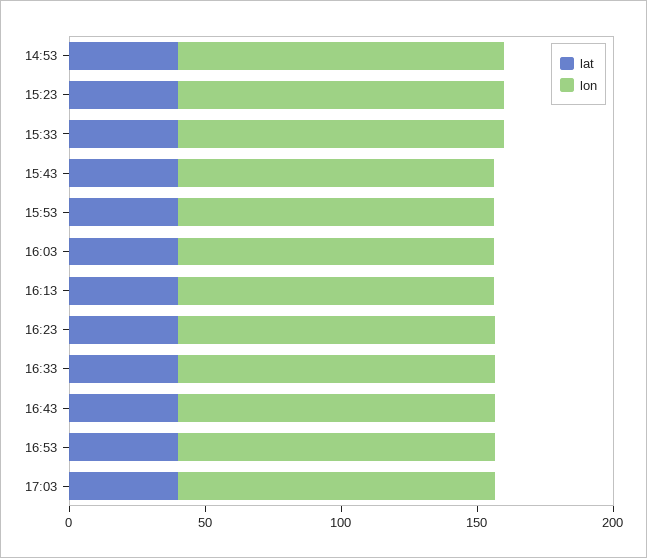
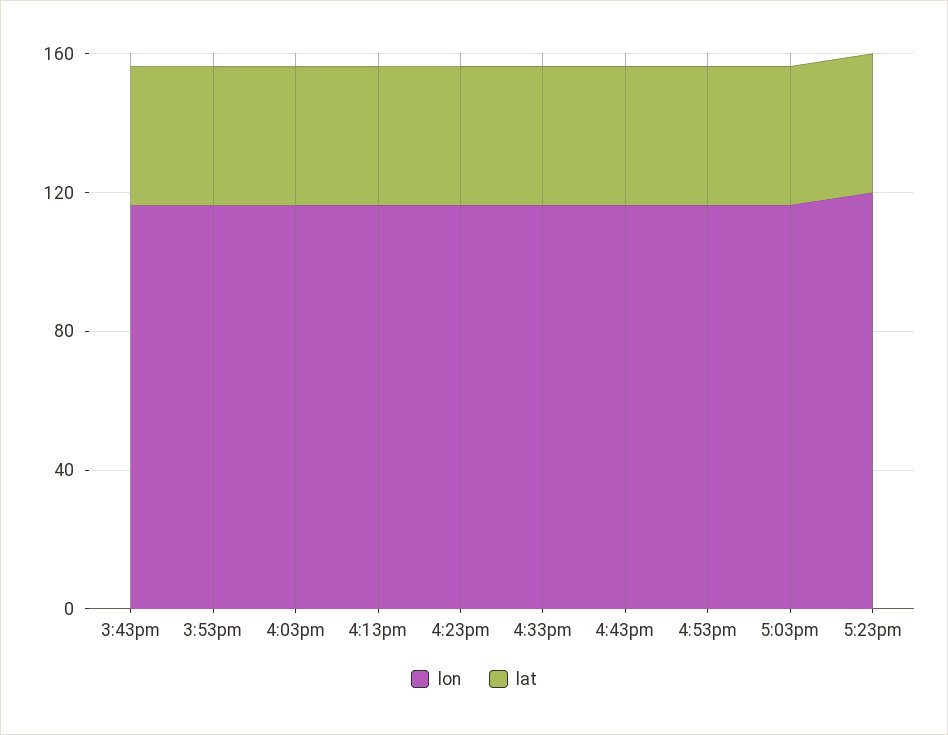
lat, 14:53: 40 -> none
lon, 14:53: 120 -> none
lat, 15:23: 40 -> none
lon, 15:23: 120 -> none
lat, 15:33: 40 -> none
lon, 15:33: 120 -> none
lon, 5:23pm: none -> 120
lat, 5:23pm: none -> 40

